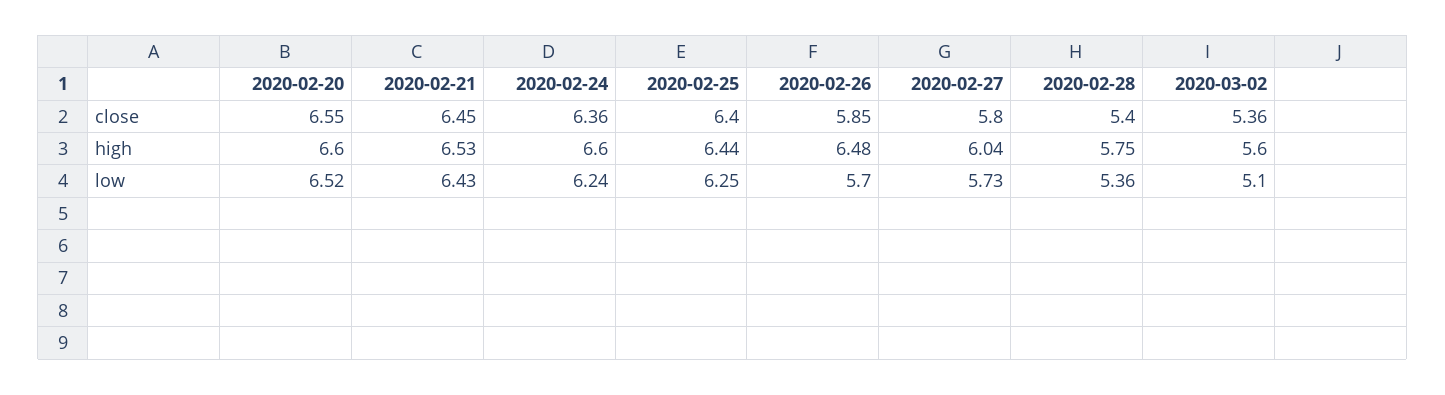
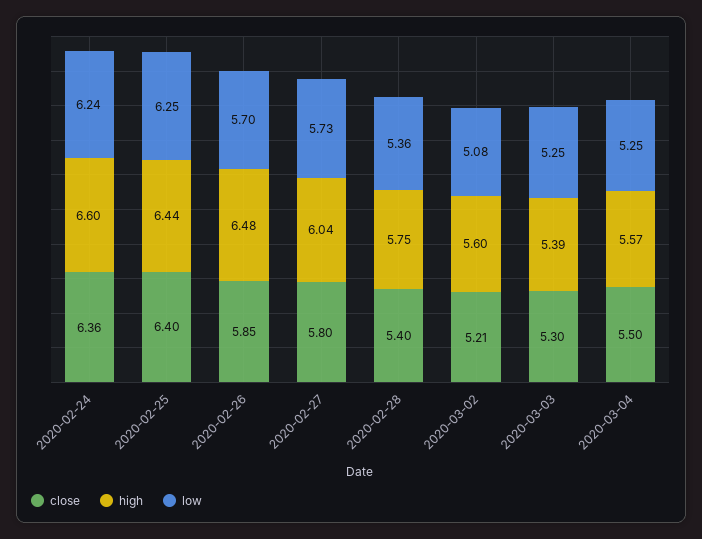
close, 2020-02-20: 6.55 -> none
close, 2020-02-21: 6.45 -> none
close, 2020-03-02: 5.36 -> 5.21
high, 2020-02-20: 6.6 -> none
high, 2020-02-21: 6.53 -> none
low, 2020-02-20: 6.52 -> none
low, 2020-02-21: 6.43 -> none
low, 2020-03-02: 5.1 -> 5.08
close, 2020-03-03: none -> 5.3
high, 2020-03-03: none -> 5.39
low, 2020-03-03: none -> 5.25
close, 2020-03-04: none -> 5.5
high, 2020-03-04: none -> 5.57
low, 2020-03-04: none -> 5.25

